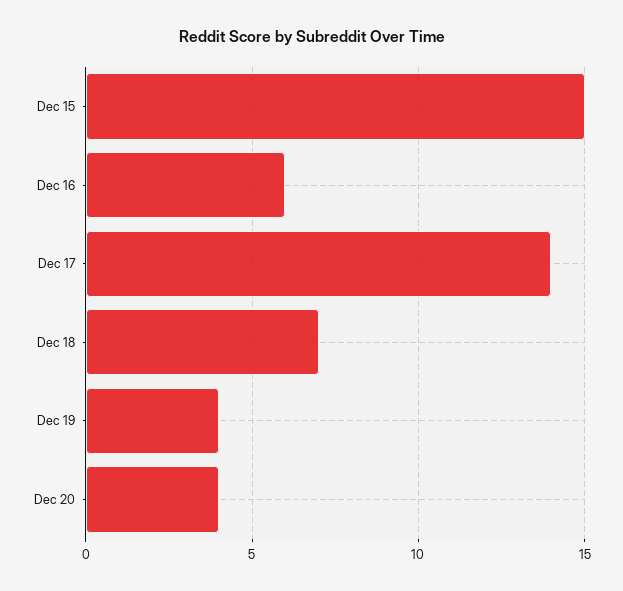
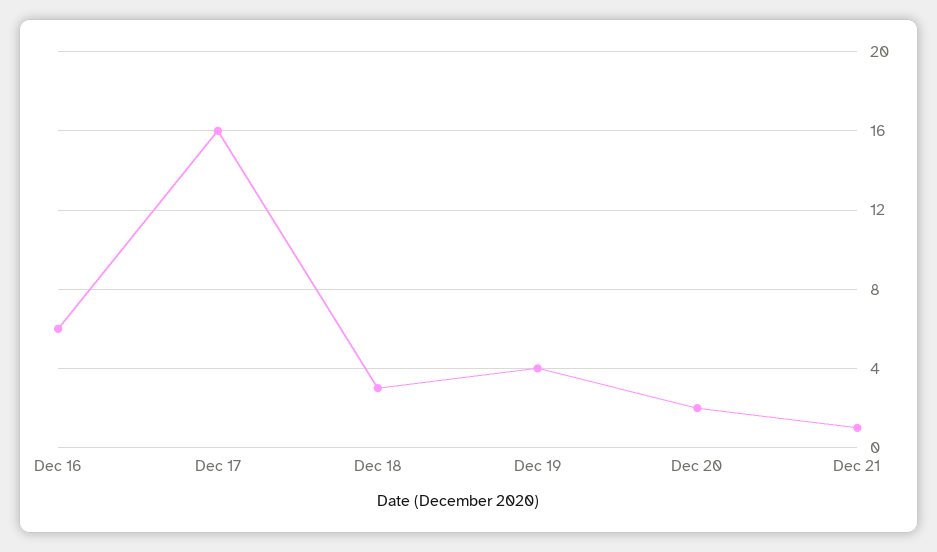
Dec 15: 15 -> none
Dec 17: 14 -> 16
Dec 18: 7 -> 3
Dec 20: 4 -> 2
Dec 21: none -> 1

